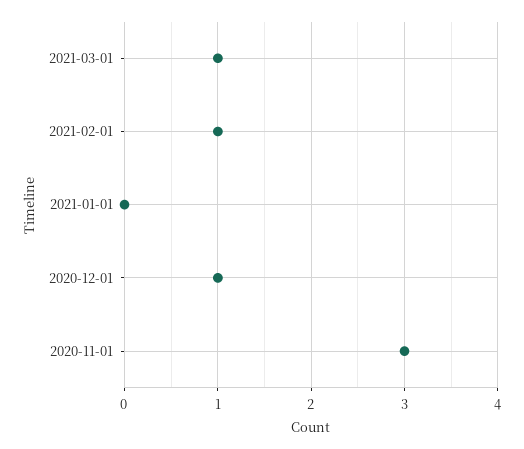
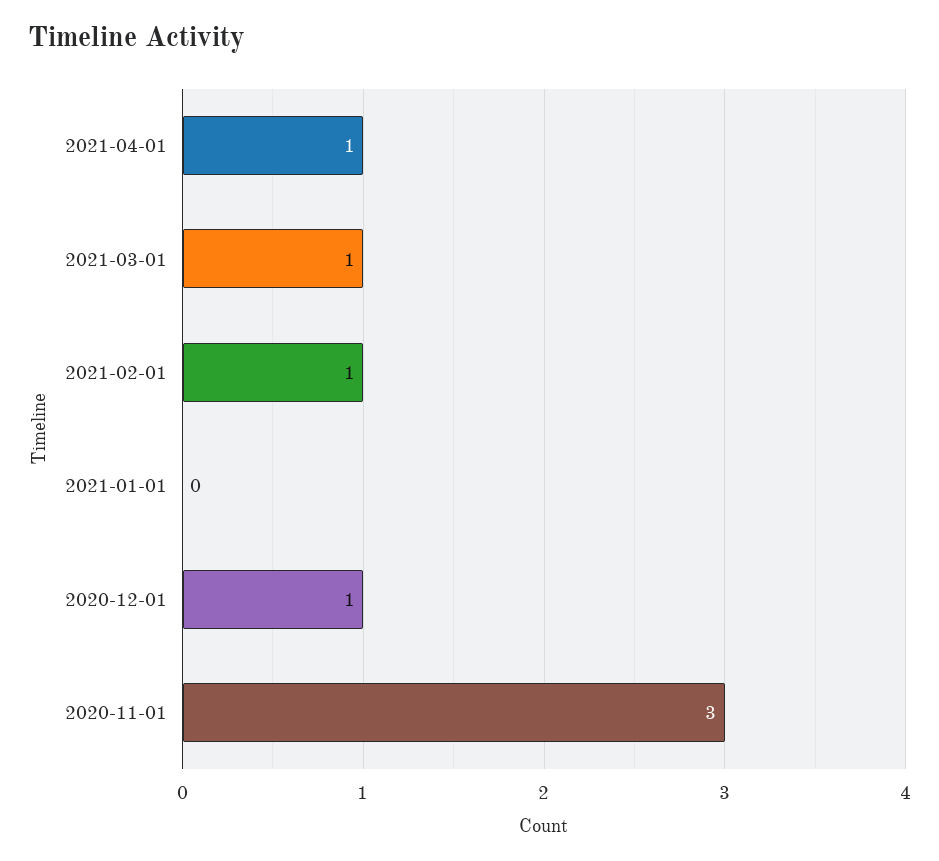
2021-04-01: none -> 1

